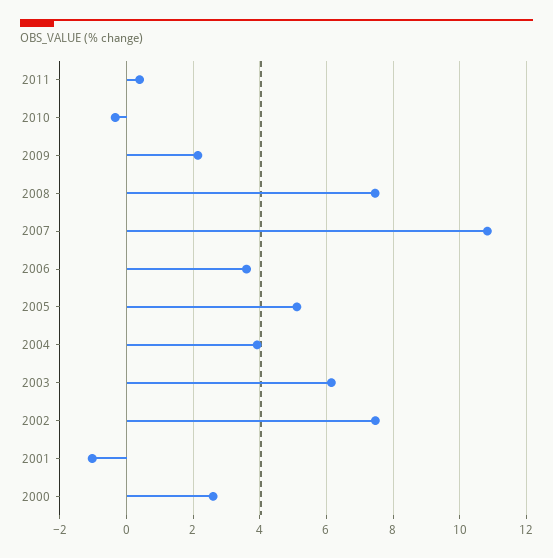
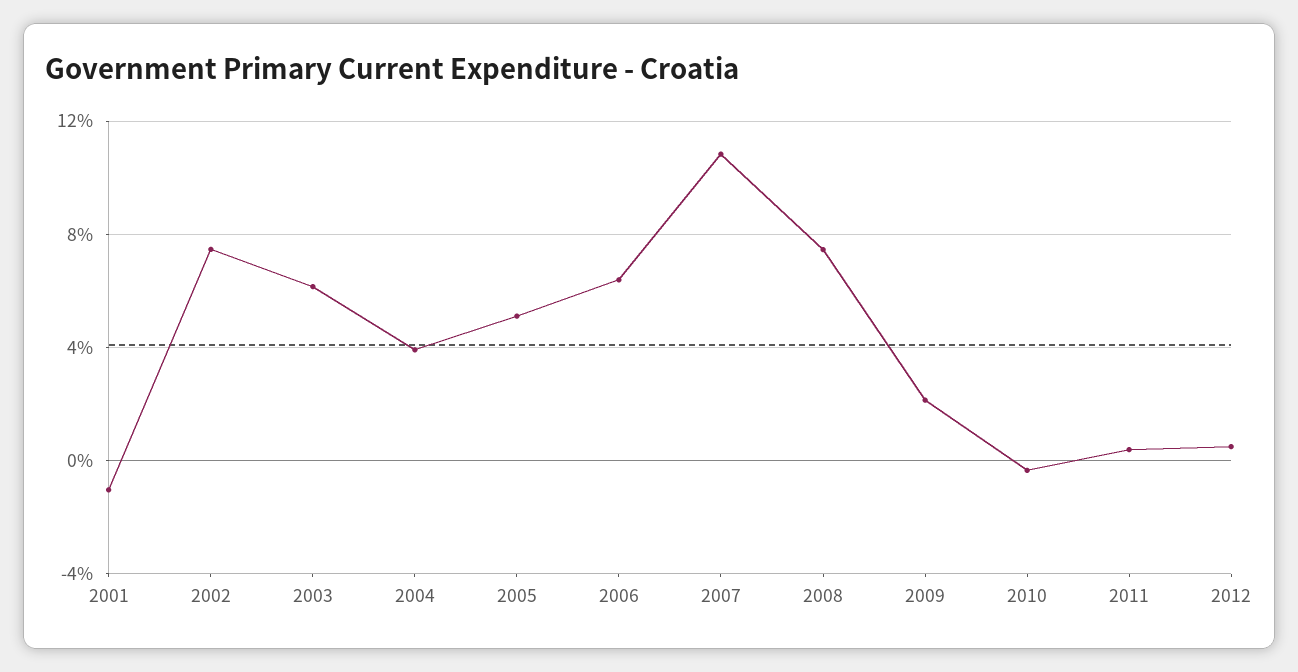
2006: 3.6 -> 6.5
2000: 2.6 -> none
2012: none -> 0.5

